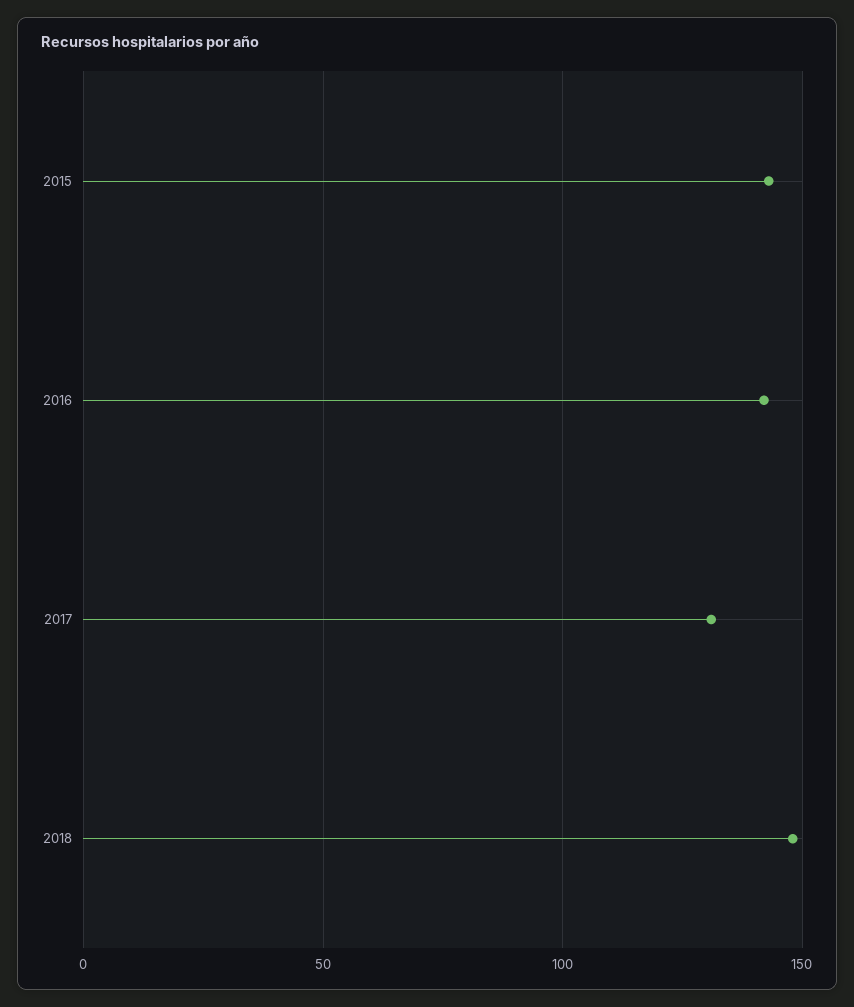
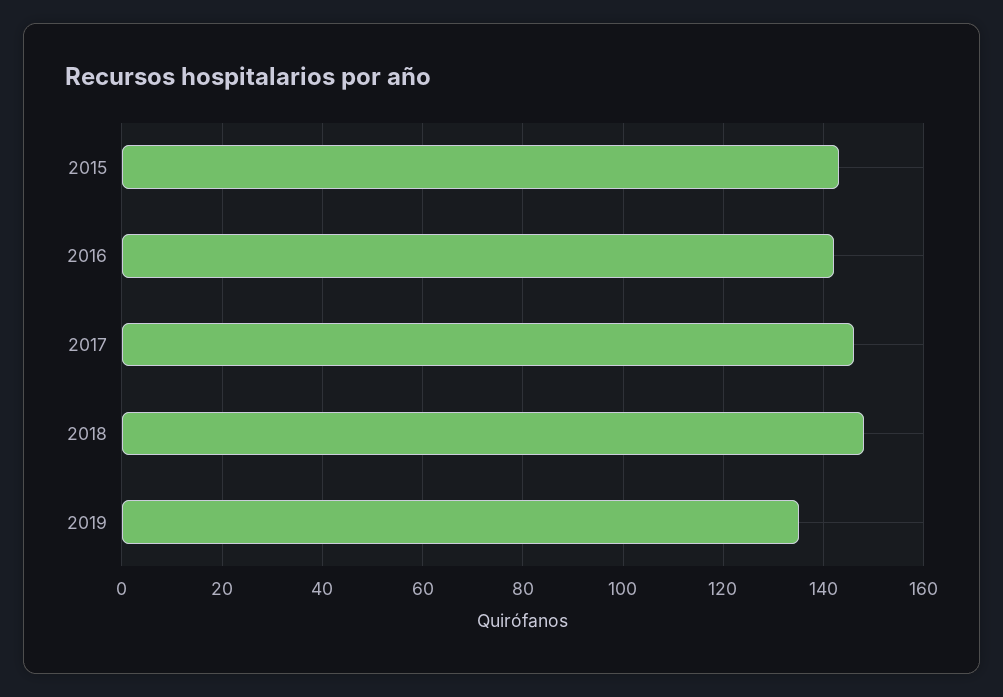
2017: 130 -> 145
2019: none -> 135

